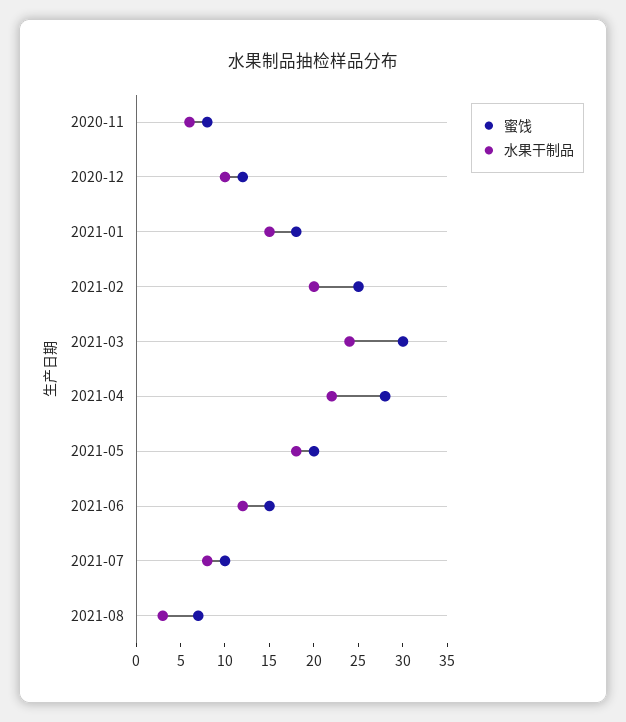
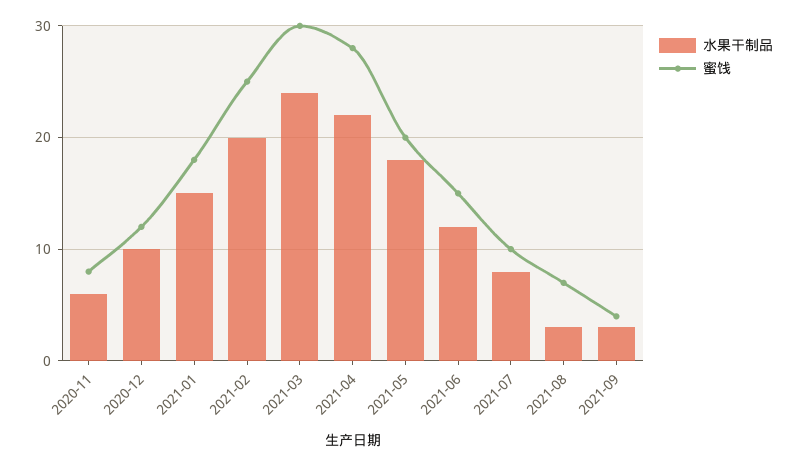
水果干制品, 2021-09: none -> 3
蜜饯, 2021-09: none -> 4

